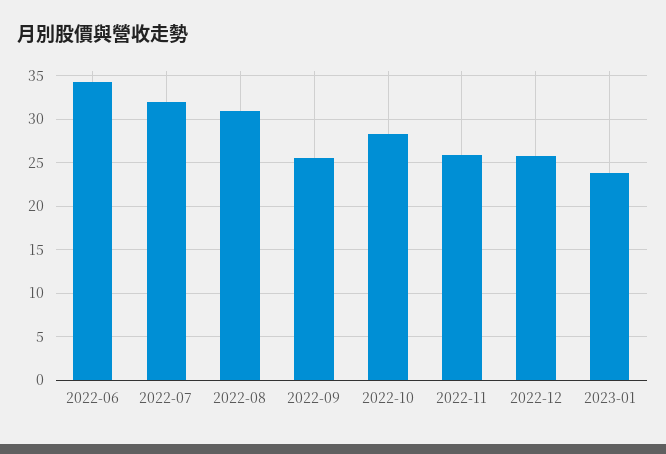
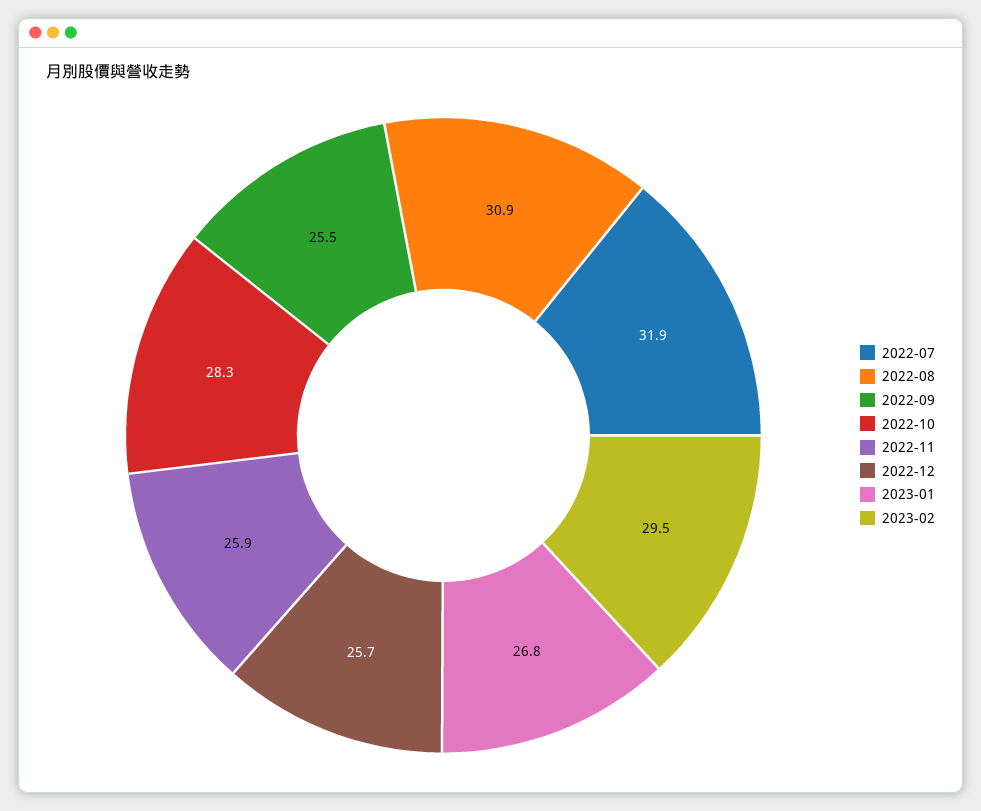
2022-06: 34 -> none
2023-01: 24 -> 26.8
2023-02: none -> 29.5

